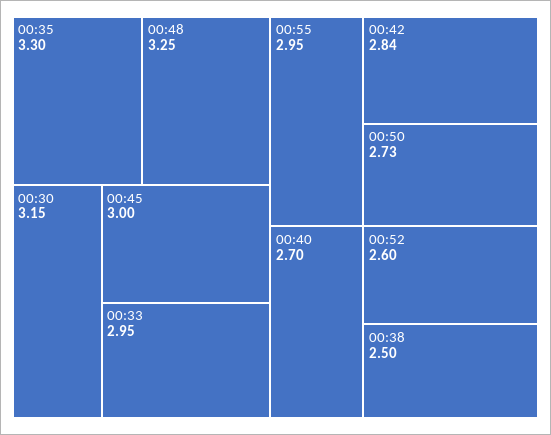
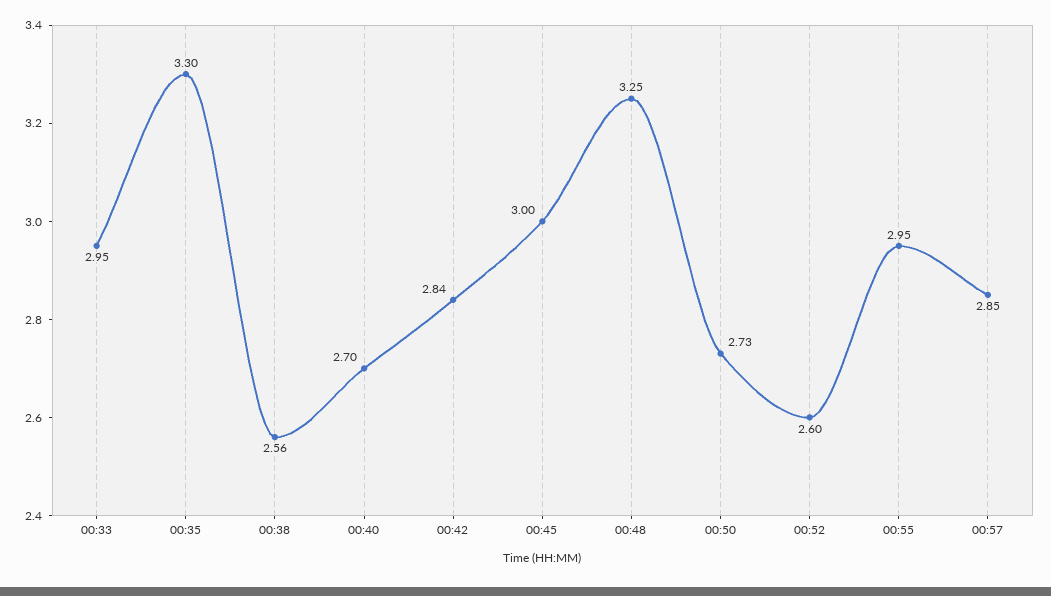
00:30: 3.15 -> none
00:38: 2.5 -> 2.56
00:57: none -> 2.85

